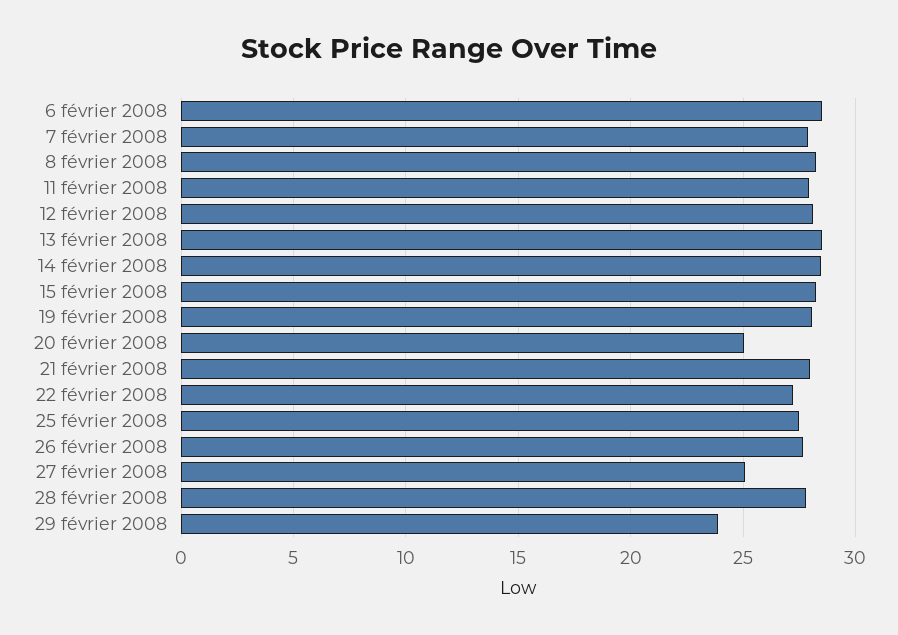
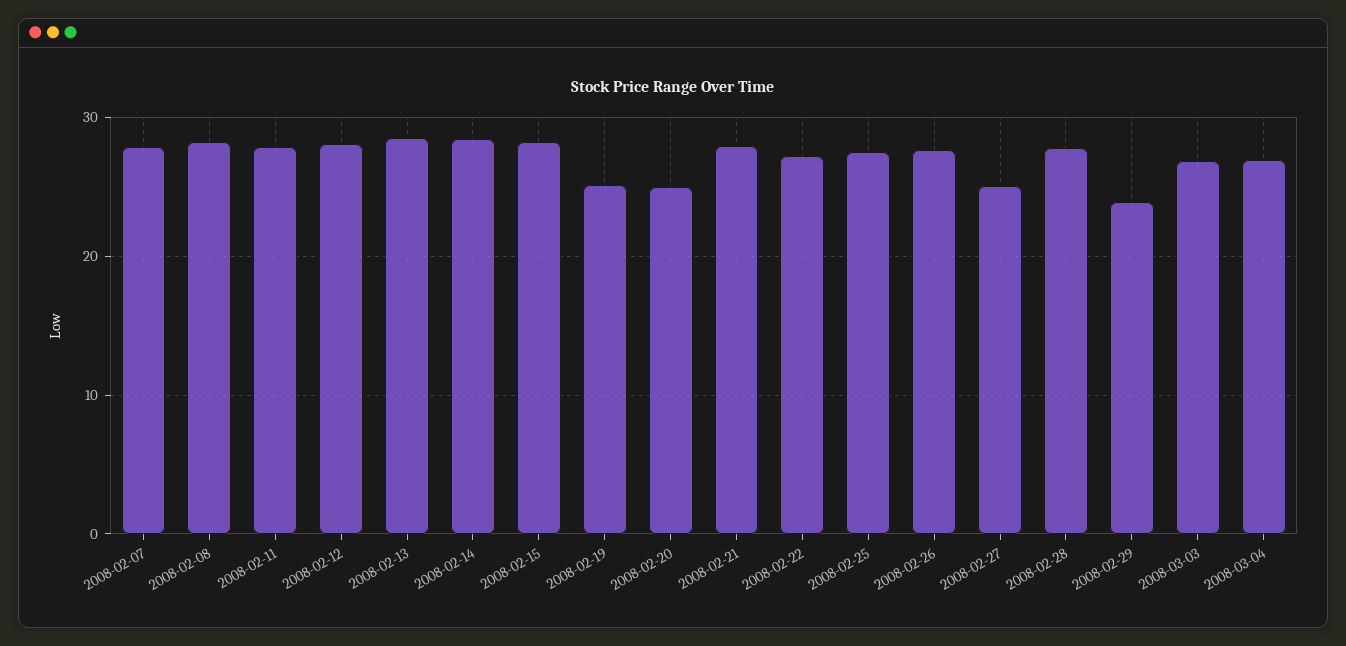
6 février 2008: 28.5 -> none
19 février 2008: 28 -> 25
2008-03-03: none -> 27
2008-03-04: none -> 27

